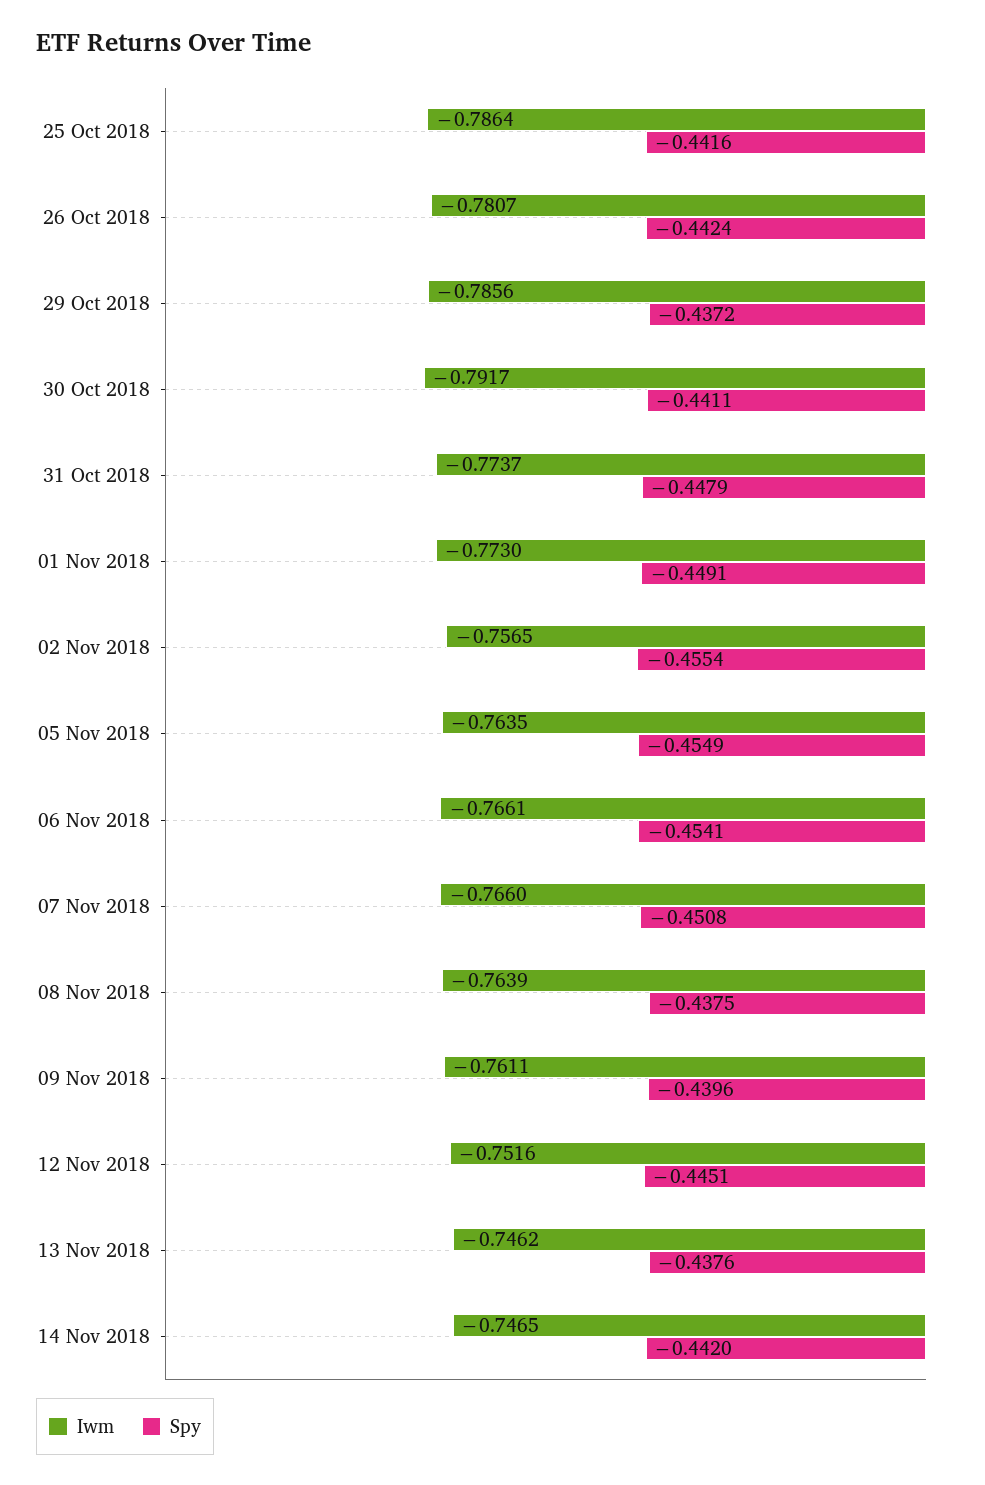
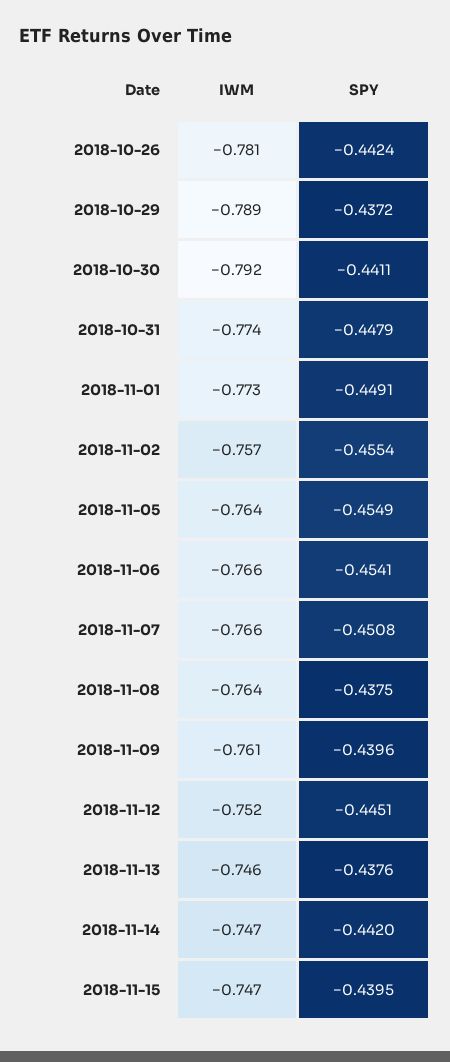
Iwm, 25 Oct 2018: -0.7864 -> none
Spy, 25 Oct 2018: -0.4416 -> none
Iwm, 29 Oct 2018: -0.7856 -> -0.789
Iwm, 2018-11-15: none -> -0.747
Spy, 2018-11-15: none -> -0.4395

